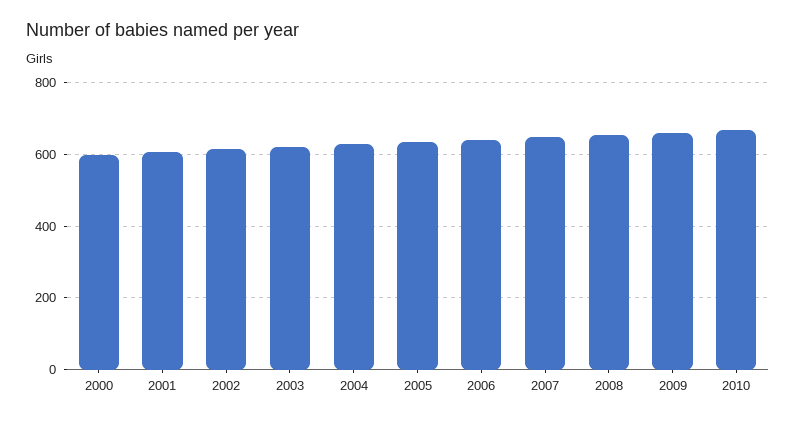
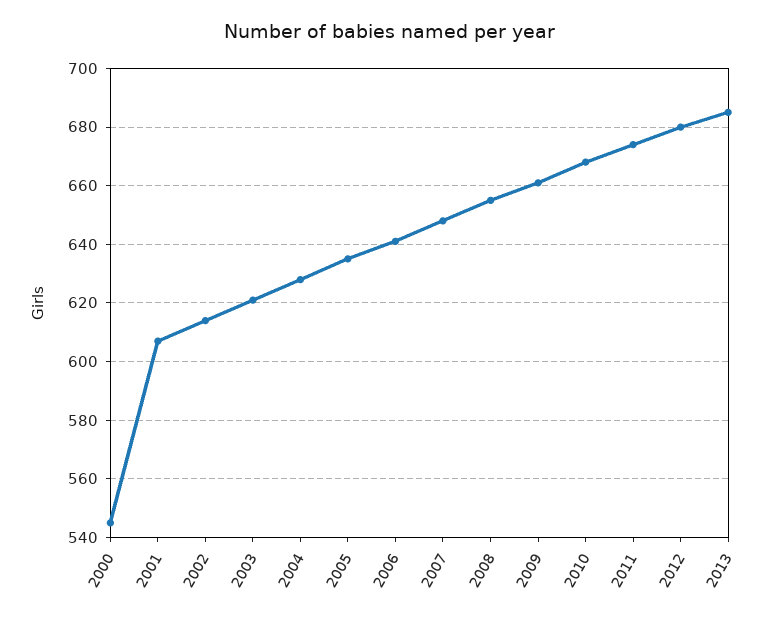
2000: 600 -> 545
2011: none -> 675
2012: none -> 680
2013: none -> 685

